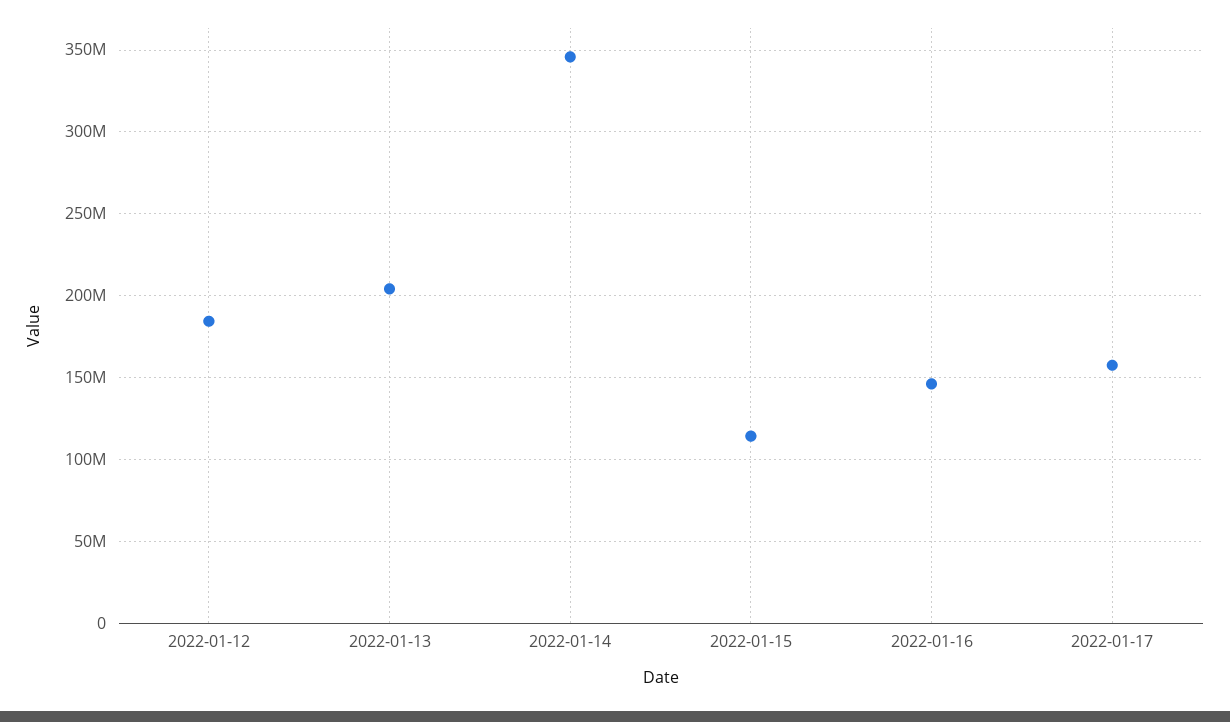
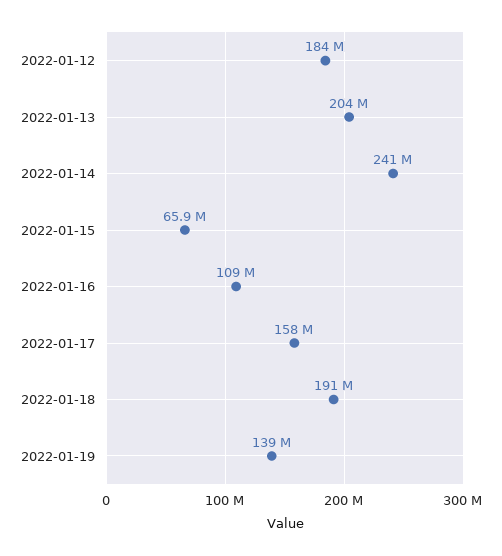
2022-01-14: 345000000 -> 241000000
2022-01-15: 115000000 -> 65900000
2022-01-16: 145000000 -> 109000000
2022-01-18: none -> 191000000
2022-01-19: none -> 139000000

